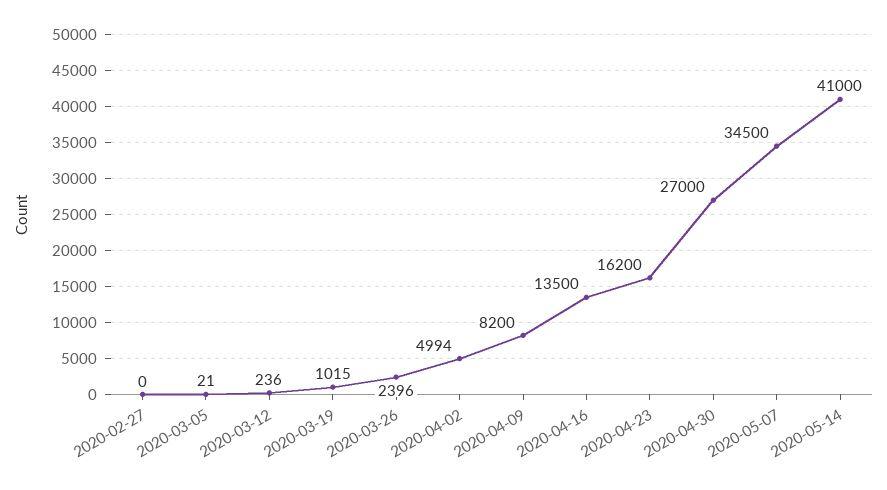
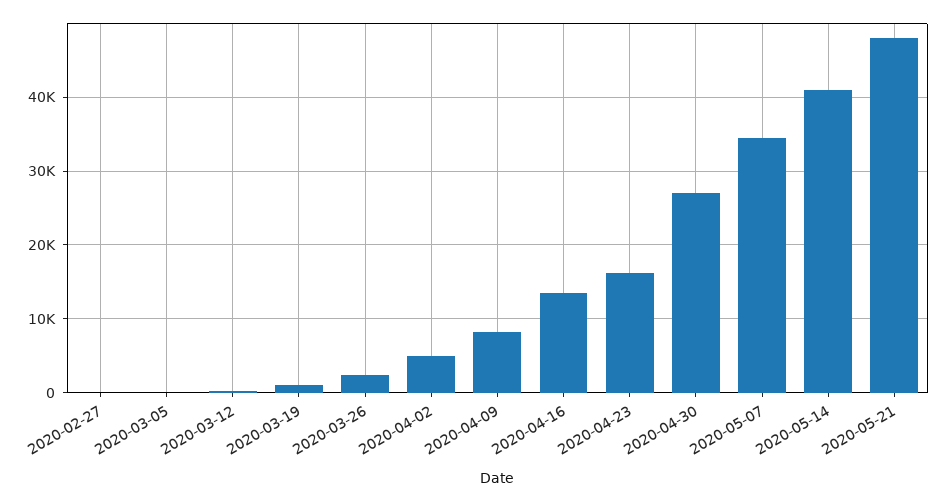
2020-05-21: none -> 48000

